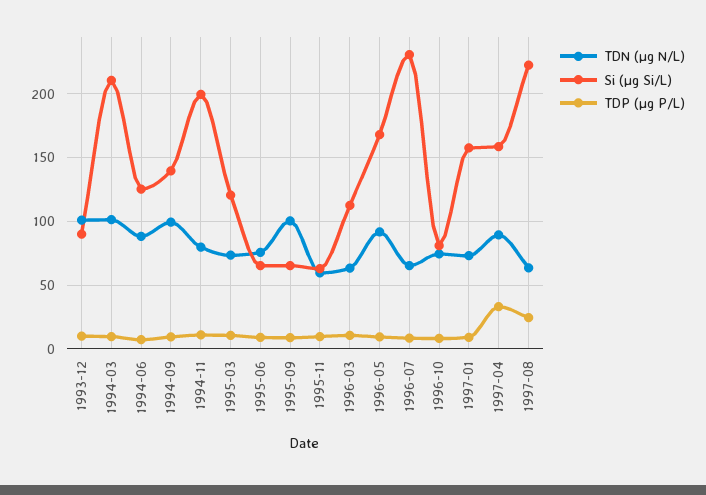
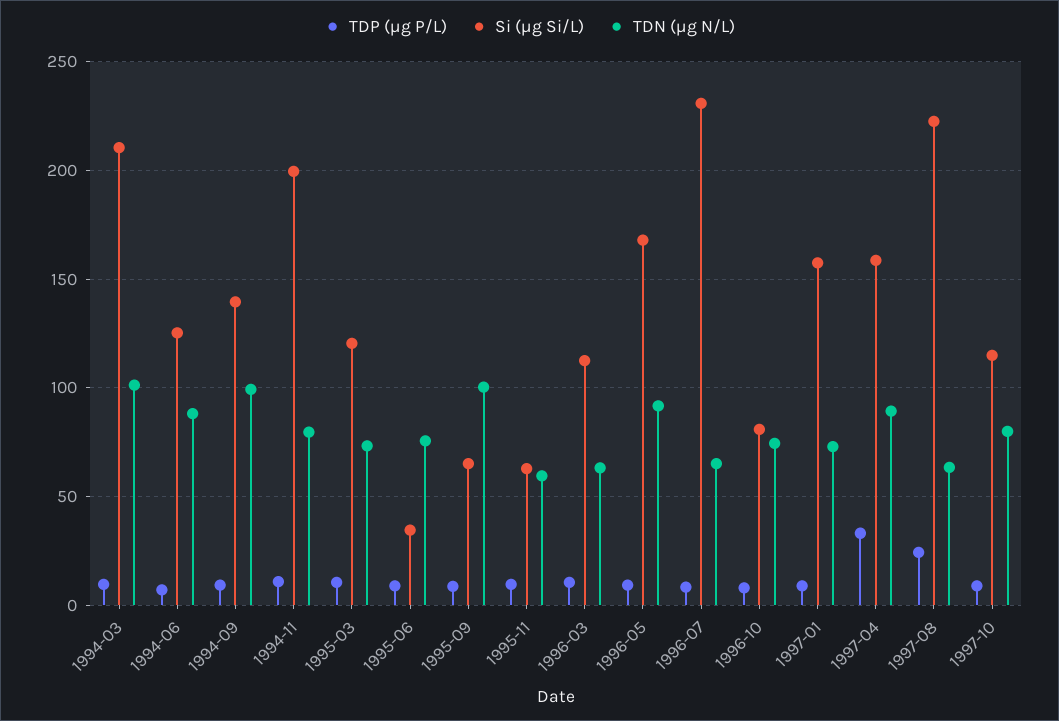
TDN (µg N/L), 1993-12: 100 -> none
Si (µg Si/L), 1993-12: 90 -> none
TDP (µg P/L), 1993-12: 10 -> none
Si (µg Si/L), 1995-06: 65 -> 35
TDP (µg P/L), 1997-10: none -> 10
Si (µg Si/L), 1997-10: none -> 115
TDN (µg N/L), 1997-10: none -> 80

